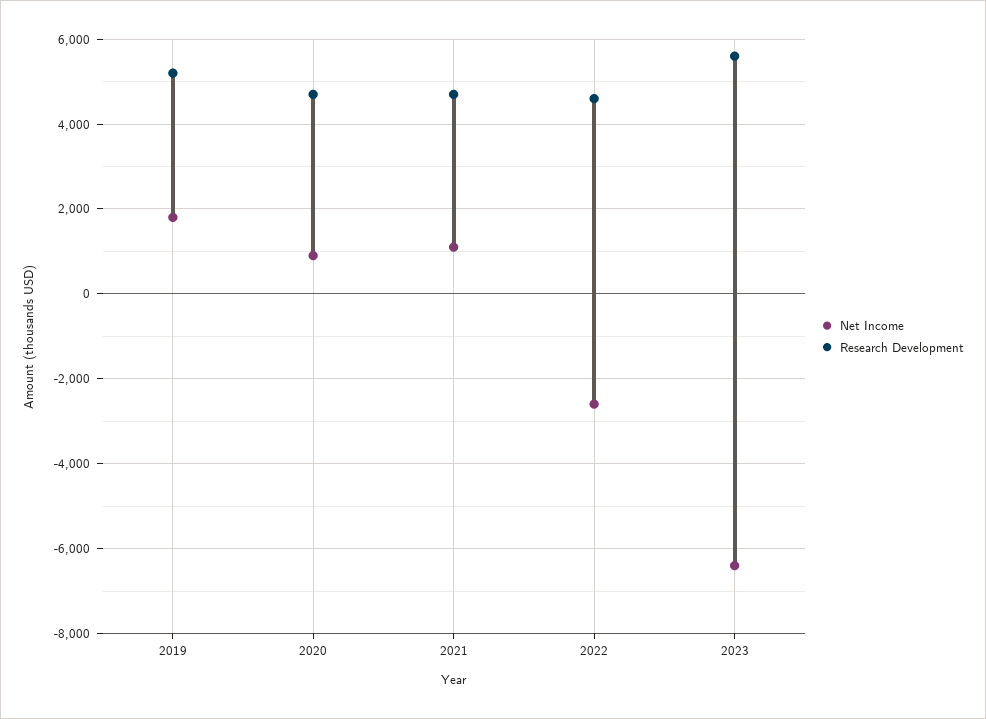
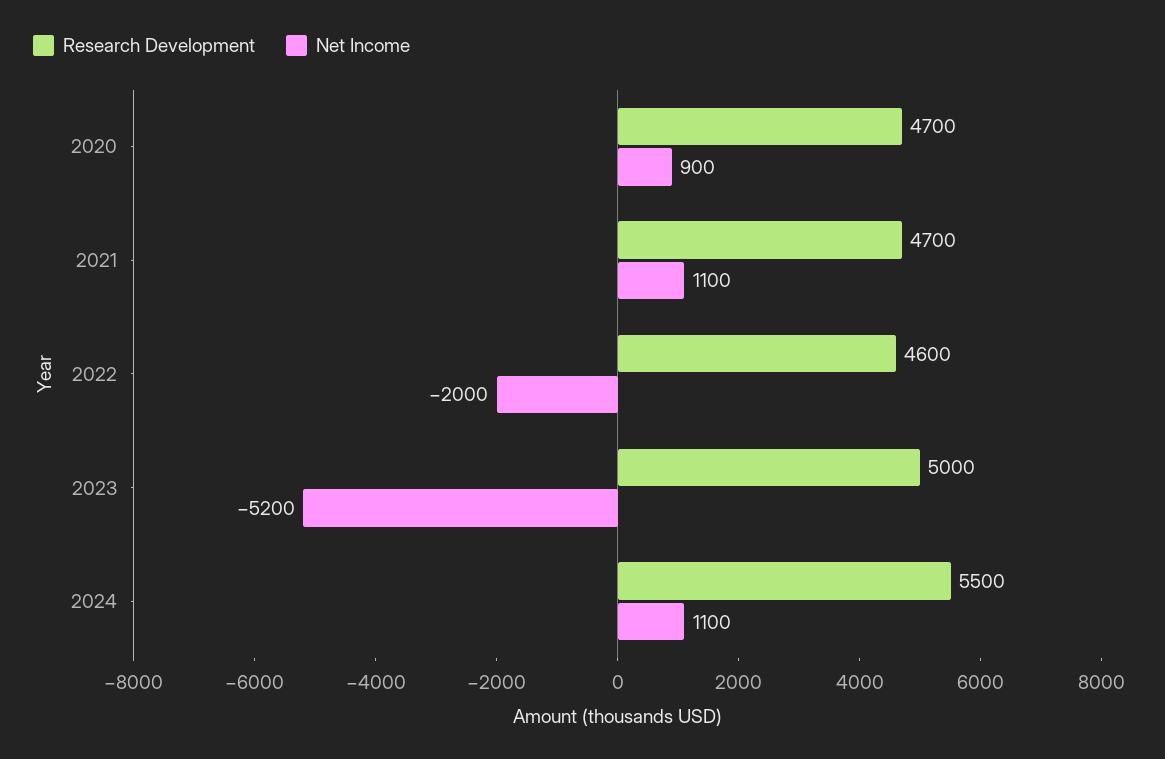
Net Income, 2019: 1800 -> none
Research Development, 2019: 5200 -> none
Net Income, 2022: -2600 -> -2000
Net Income, 2023: -6400 -> -5200
Research Development, 2023: 5600 -> 5000
Research Development, 2024: none -> 5500
Net Income, 2024: none -> 1100

